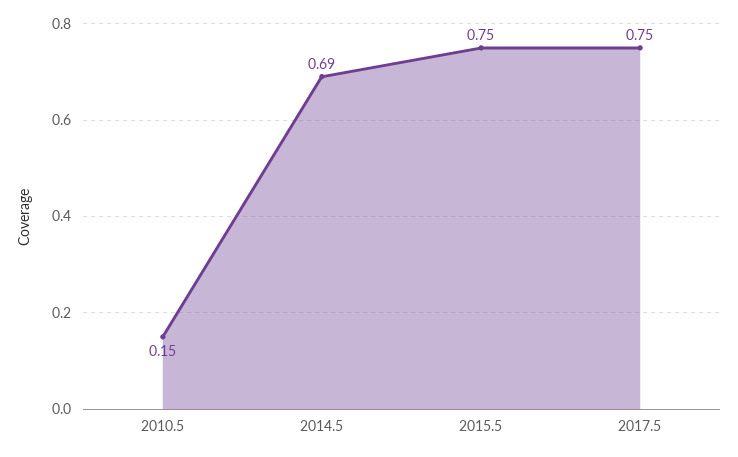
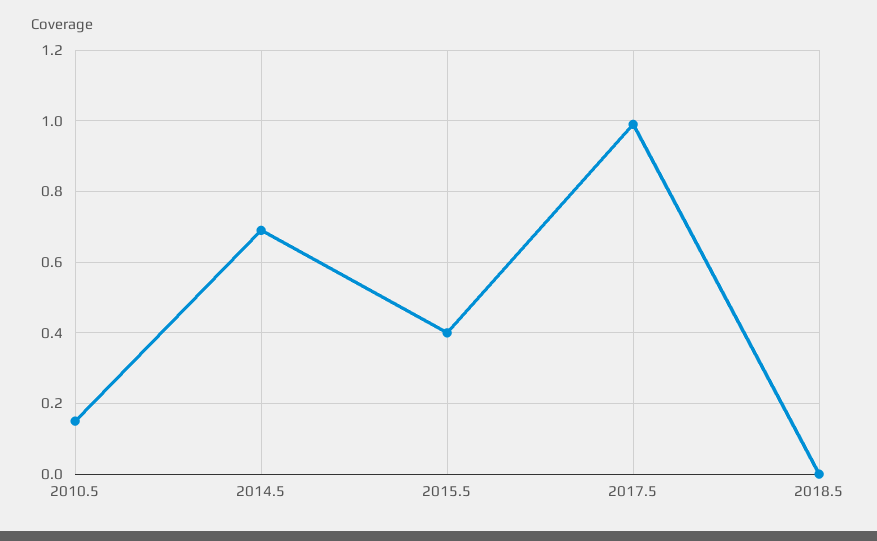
2015.5: 0.75 -> 0.4
2017.5: 0.75 -> 1
2018.5: none -> 0

